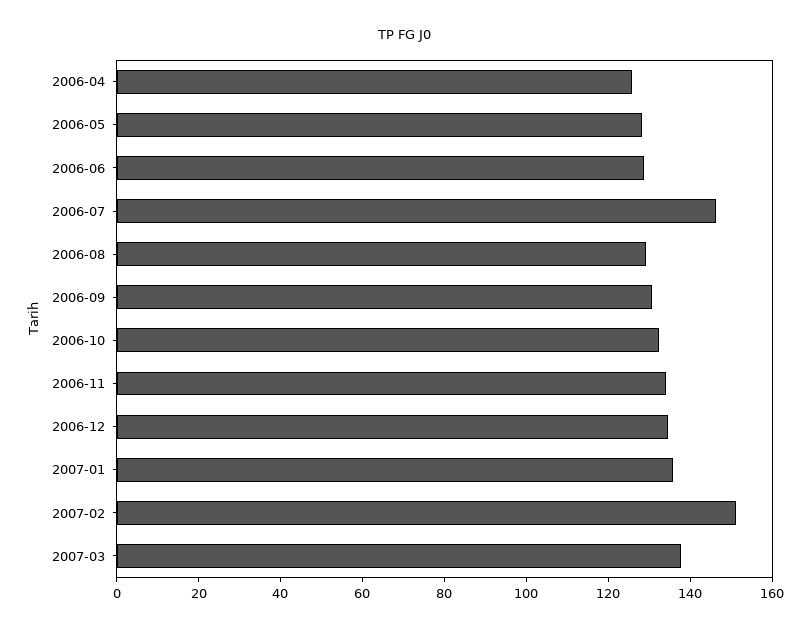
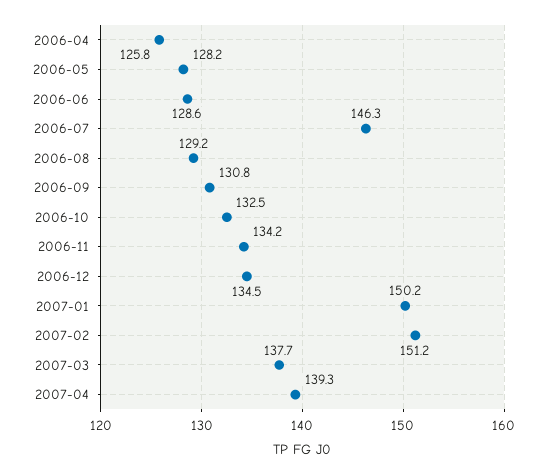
2007-01: 135 -> 150.2
2007-04: none -> 139.3

